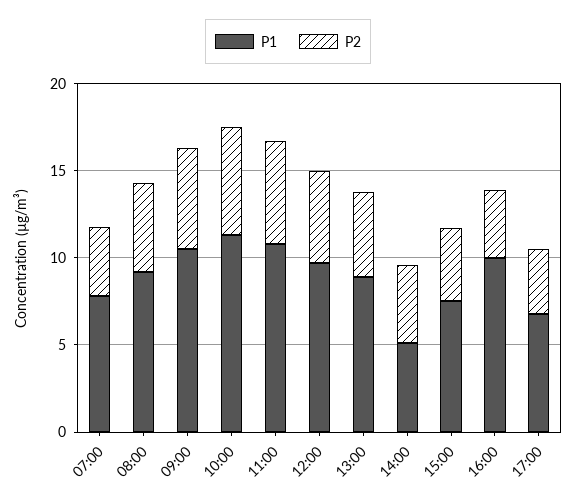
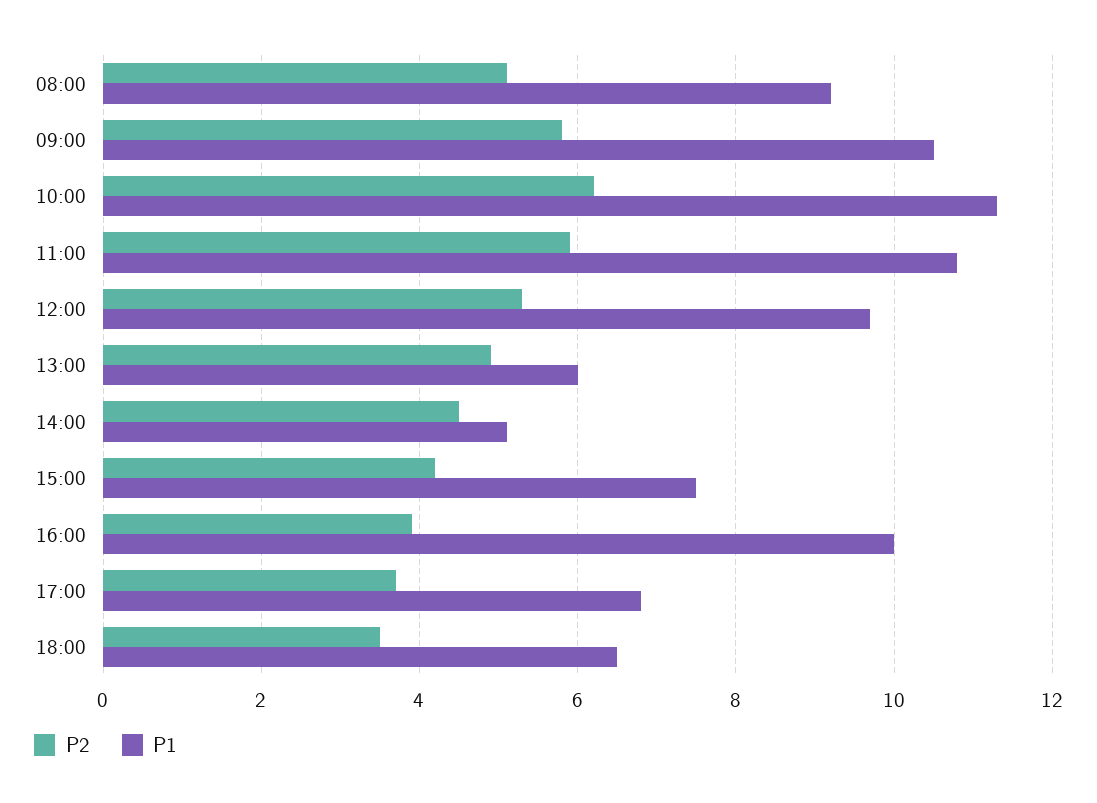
P1, 07:00: 8 -> none
P2, 07:00: 4 -> none
P1, 13:00: 9 -> 6
P2, 18:00: none -> 3.5
P1, 18:00: none -> 6.5

